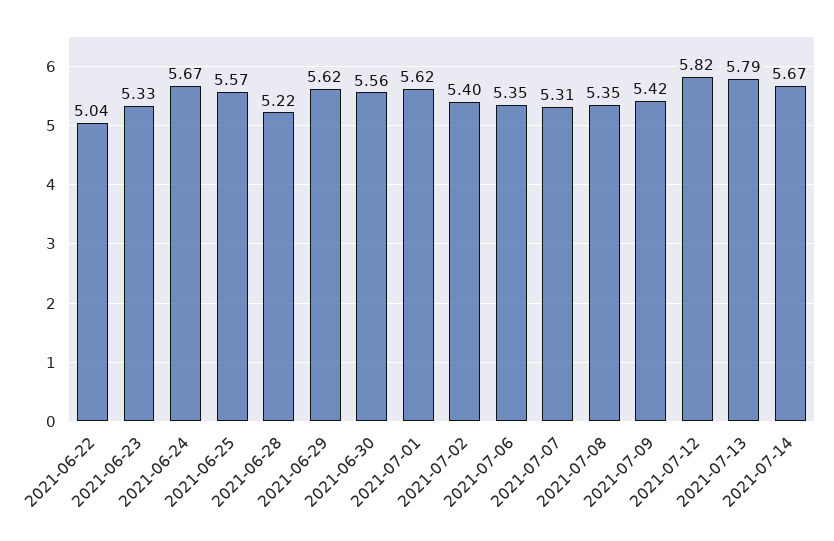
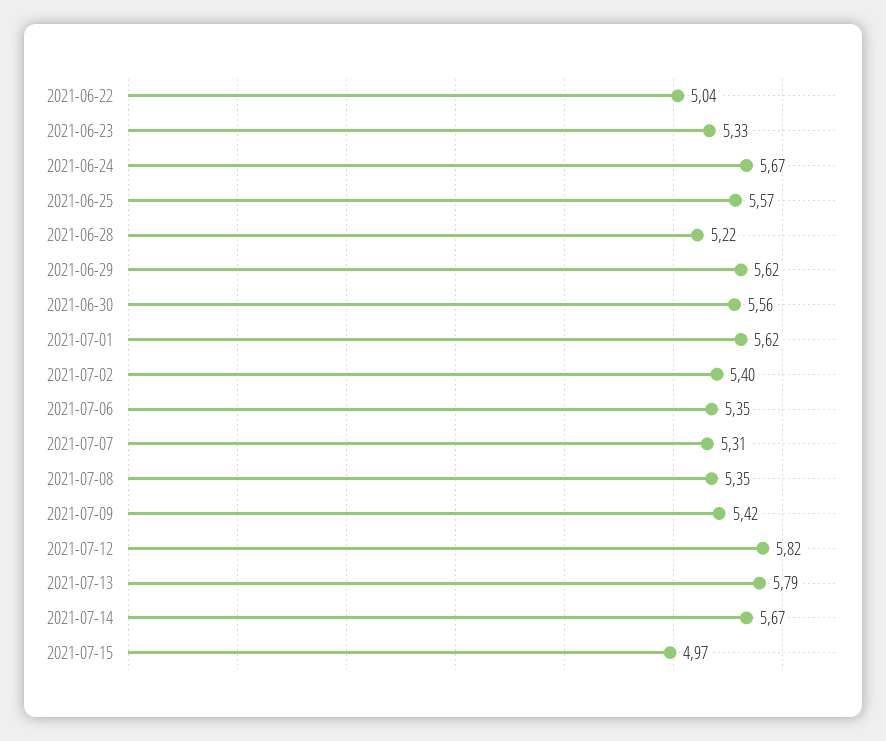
2021-07-15: none -> 4.97

